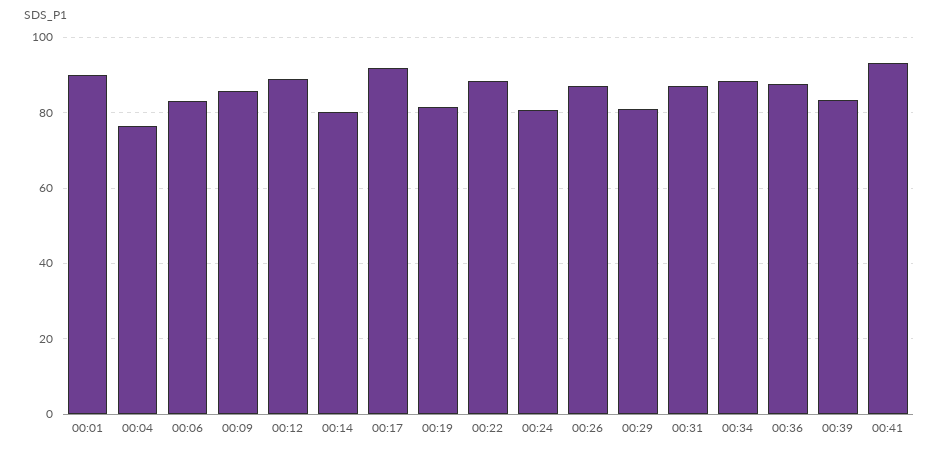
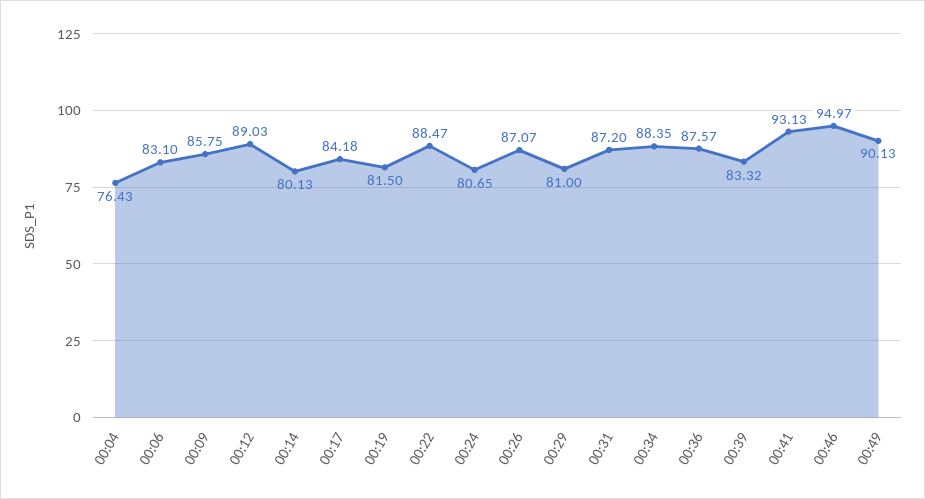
00:01: 90 -> none
00:17: 92 -> 84.18
00:46: none -> 94.97
00:49: none -> 90.13

